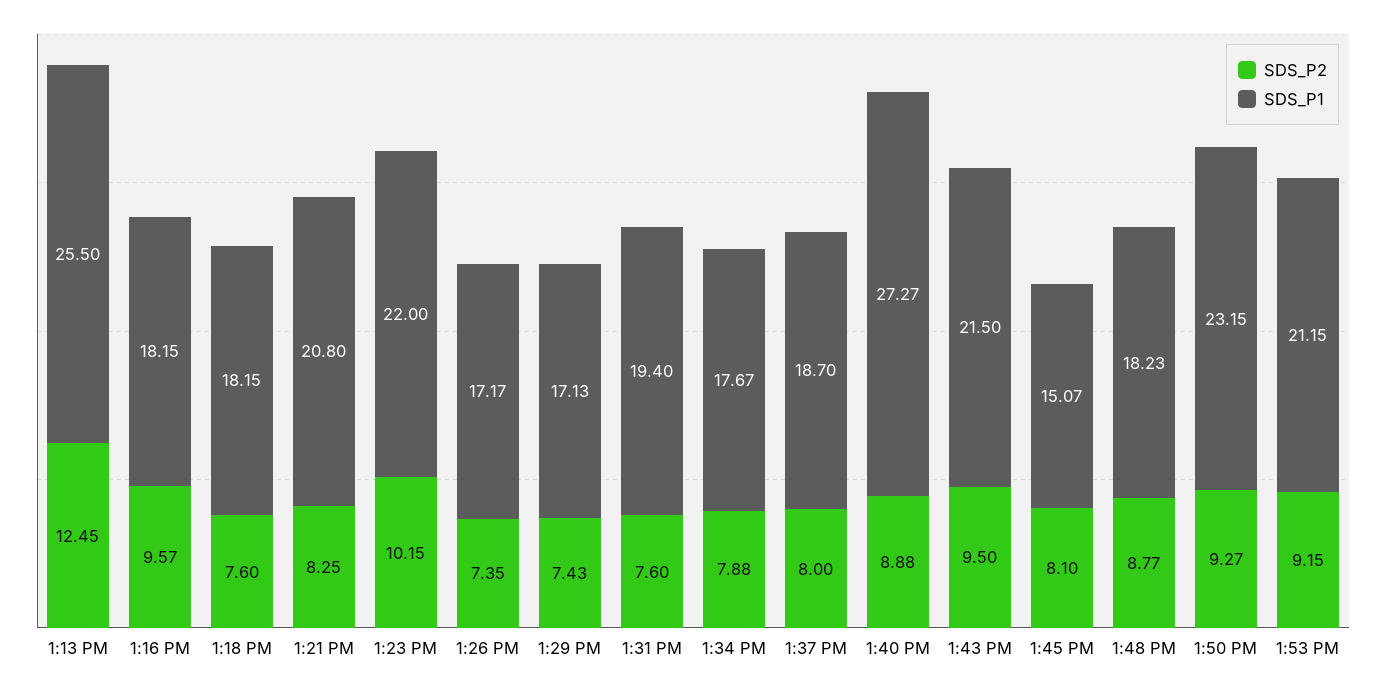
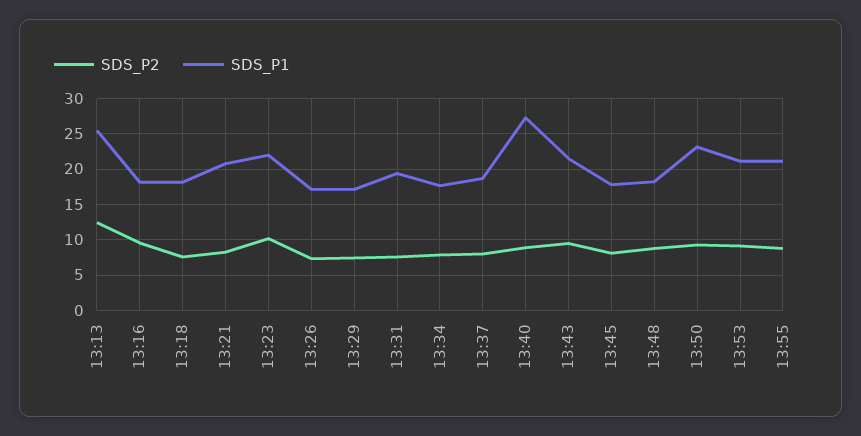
SDS_P1, 1:45 PM: 15.07 -> 18
SDS_P2, 13:55: none -> 9
SDS_P1, 13:55: none -> 21

